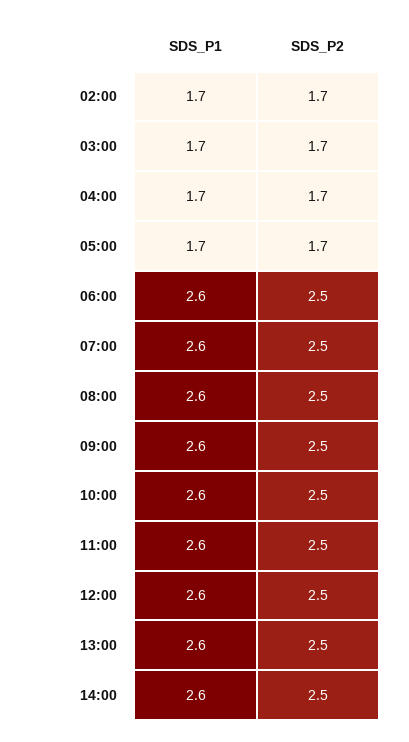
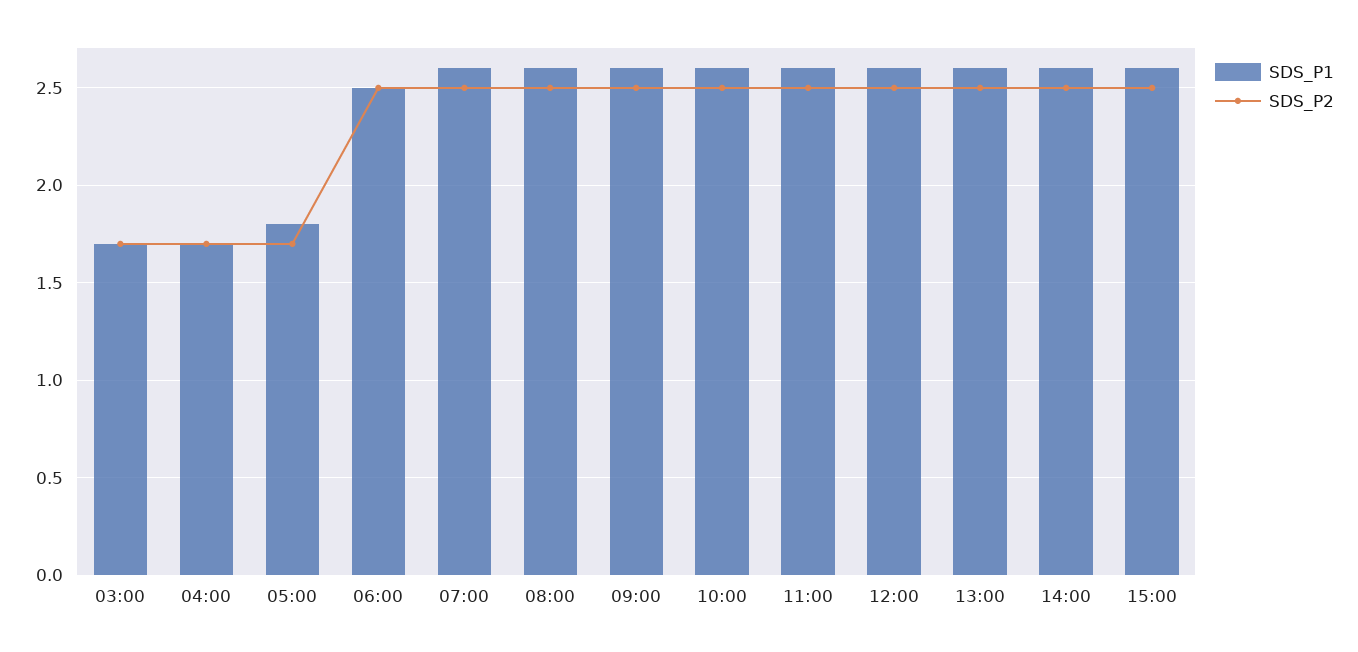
SDS_P1, 02:00: 1.7 -> none
SDS_P2, 02:00: 1.7 -> none
SDS_P1, 05:00: 1.7 -> 1.8
SDS_P1, 06:00: 2.6 -> 2.5
SDS_P1, 15:00: none -> 2.6
SDS_P2, 15:00: none -> 2.5

